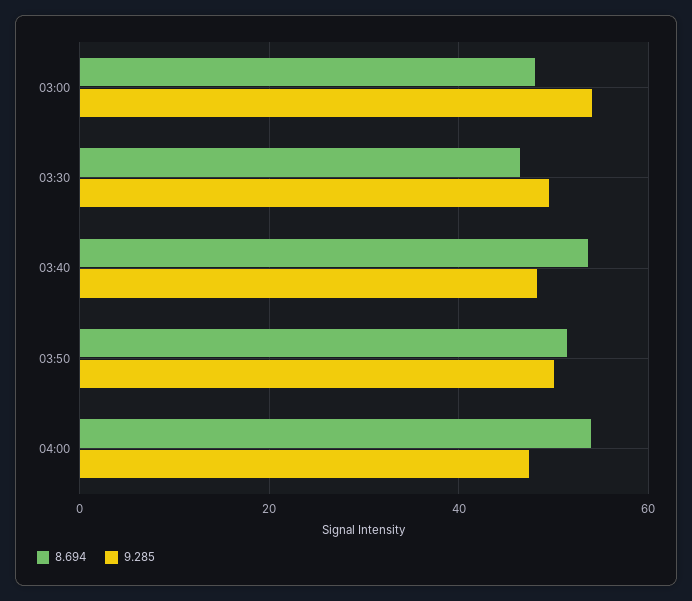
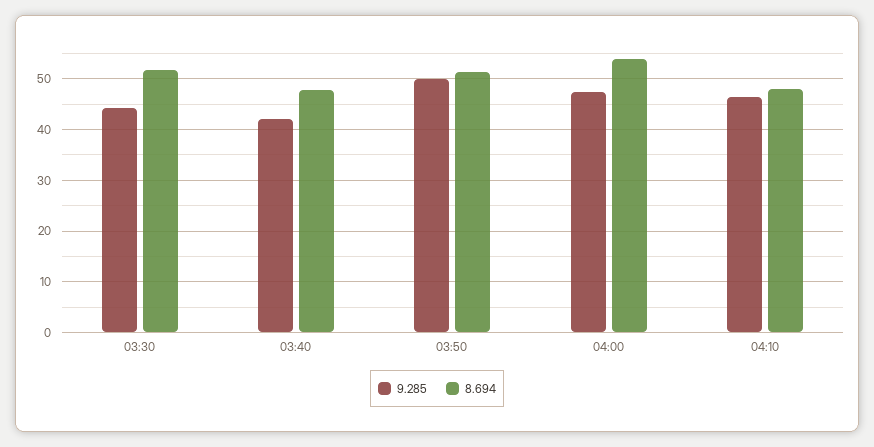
8.694, 03:00: 48 -> none
9.285, 03:00: 54 -> none
8.694, 03:30: 46 -> 52
9.285, 03:30: 50 -> 44
8.694, 03:40: 54 -> 48
9.285, 03:40: 48 -> 42
9.285, 04:10: none -> 46
8.694, 04:10: none -> 48

